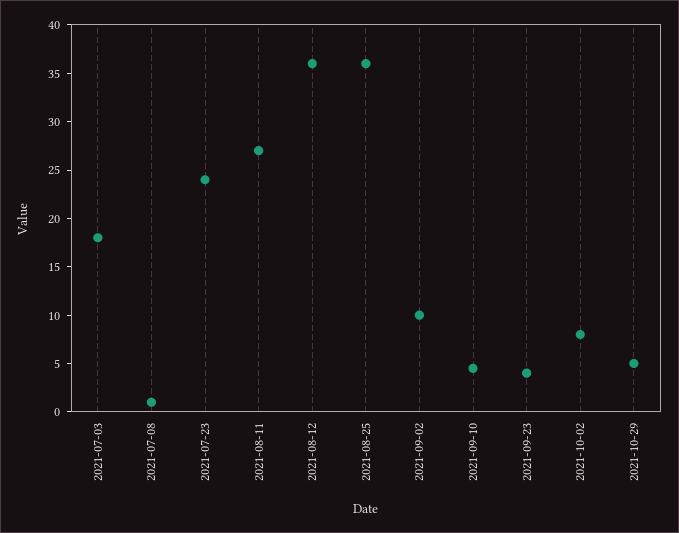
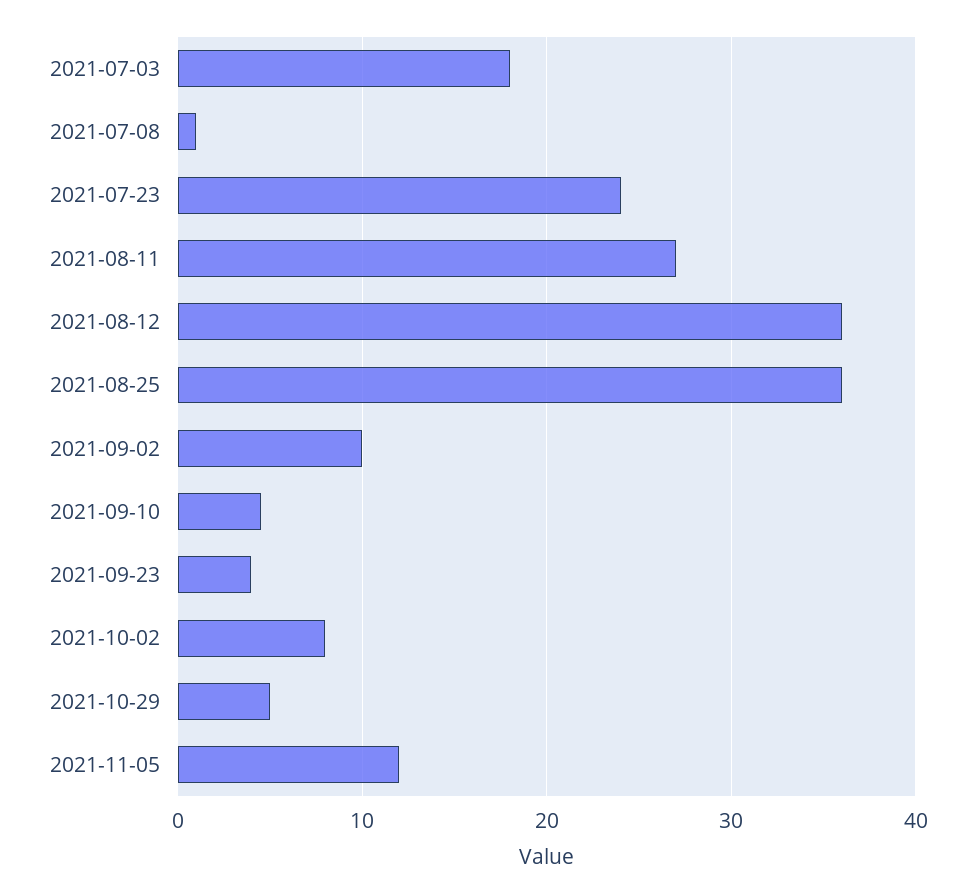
2021-11-05: none -> 12

